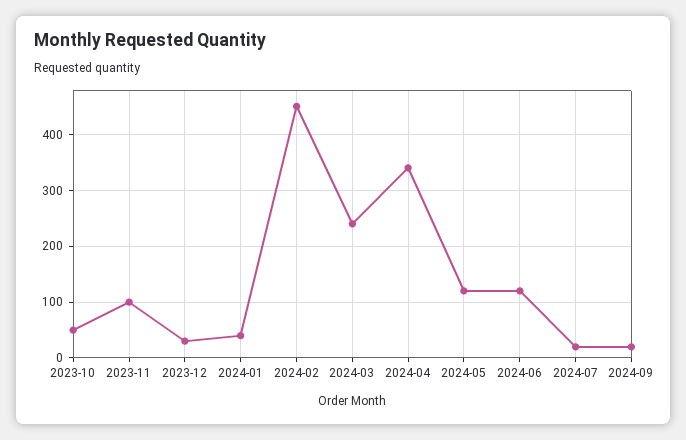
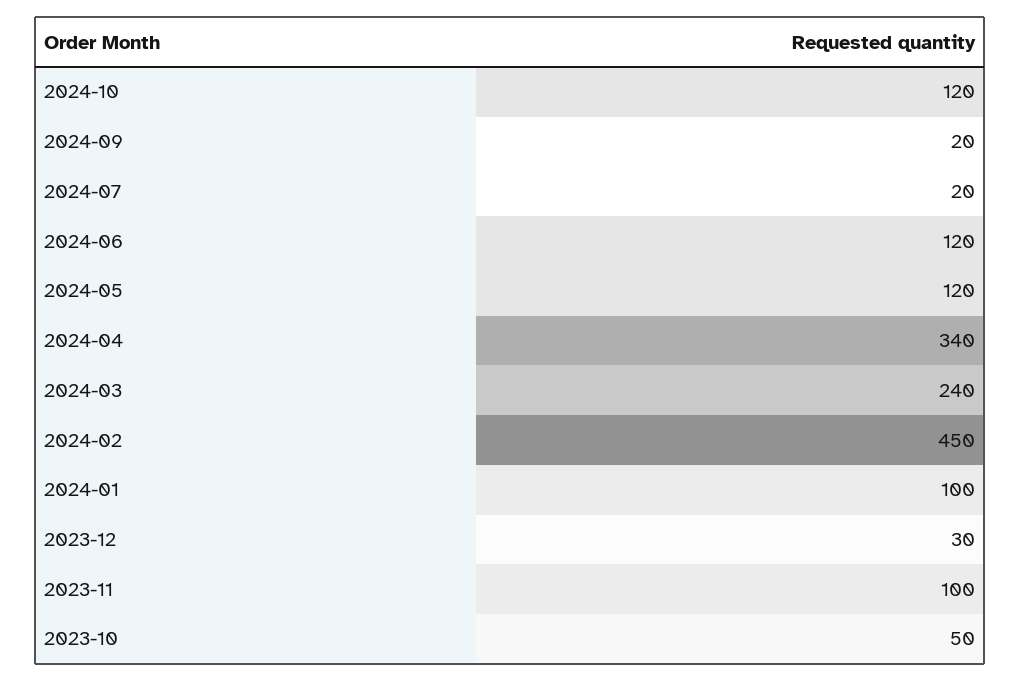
2024-01: 40 -> 100
2024-10: none -> 120

